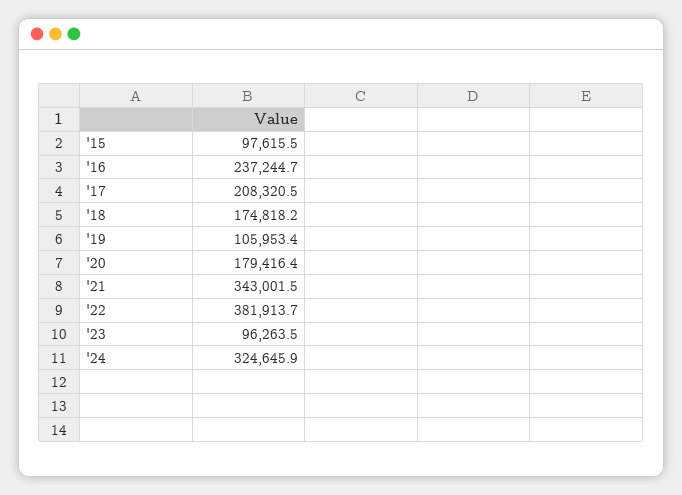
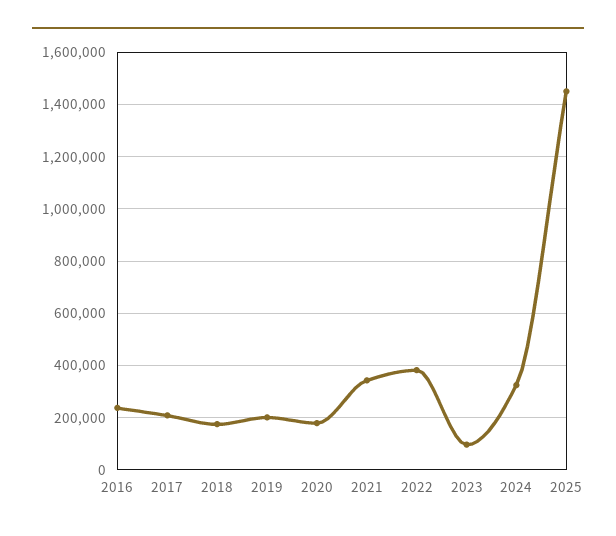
'15: 97615.5 -> none
'19: 105953.4 -> 200000
2025: none -> 1450000

